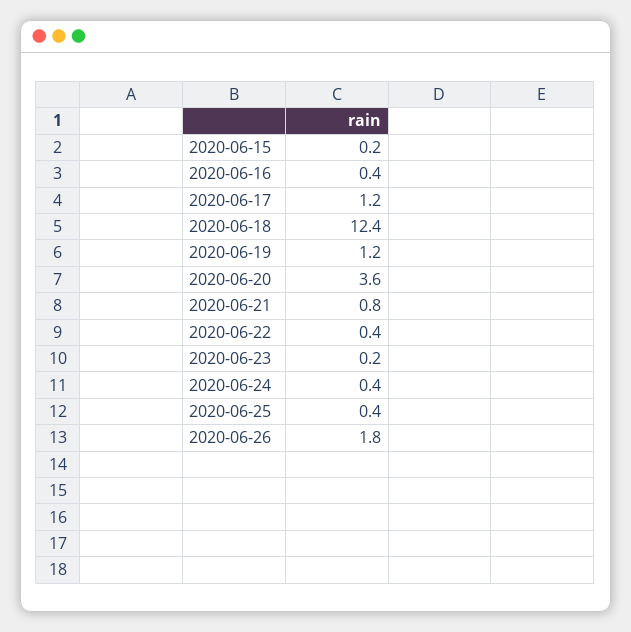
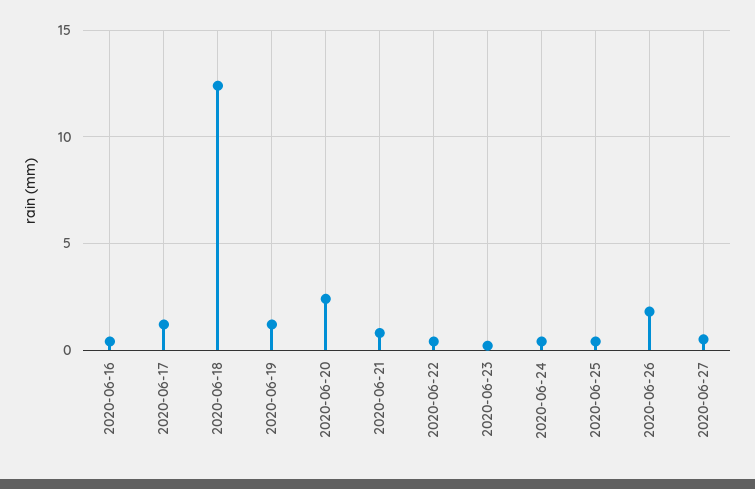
2020-06-15: 0.2 -> none
2020-06-20: 3.6 -> 2.5
2020-06-27: none -> 0.5

